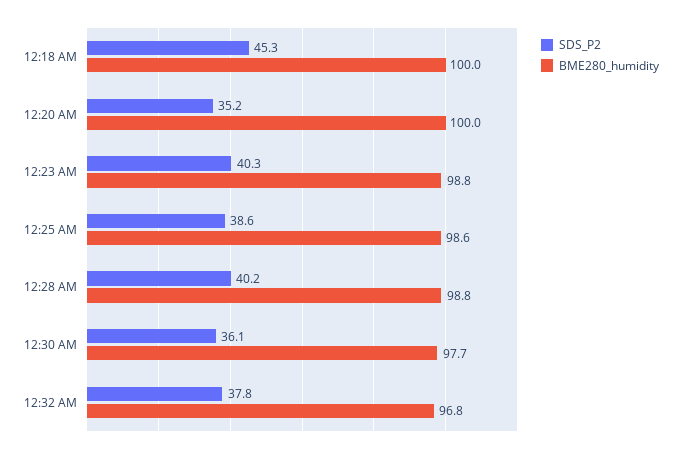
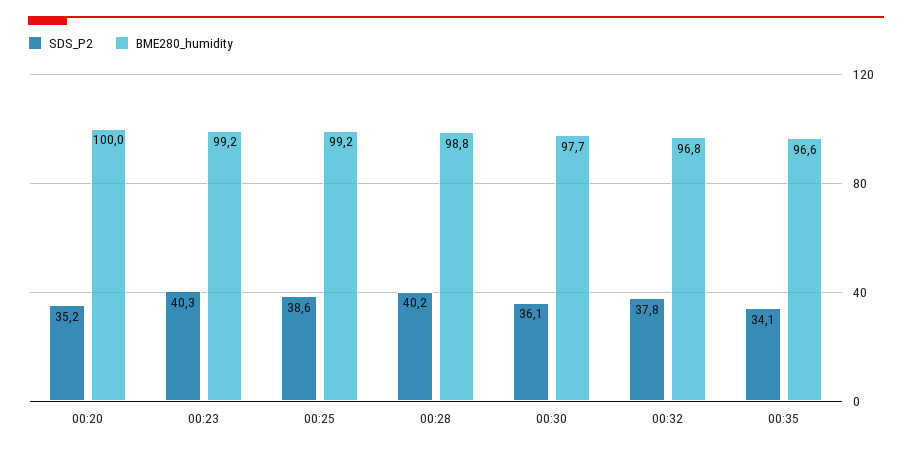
SDS_P2, 12:18 AM: 45.3 -> none
BME280_humidity, 12:18 AM: 100 -> none
BME280_humidity, 12:23 AM: 98.8 -> 99.2
BME280_humidity, 12:25 AM: 98.6 -> 99.2
SDS_P2, 00:35: none -> 34.1
BME280_humidity, 00:35: none -> 96.6

